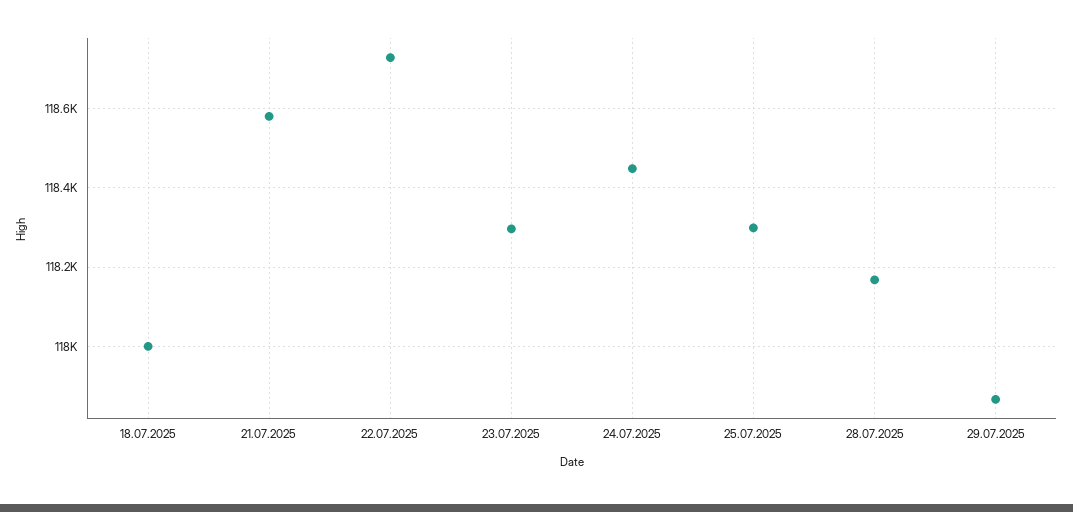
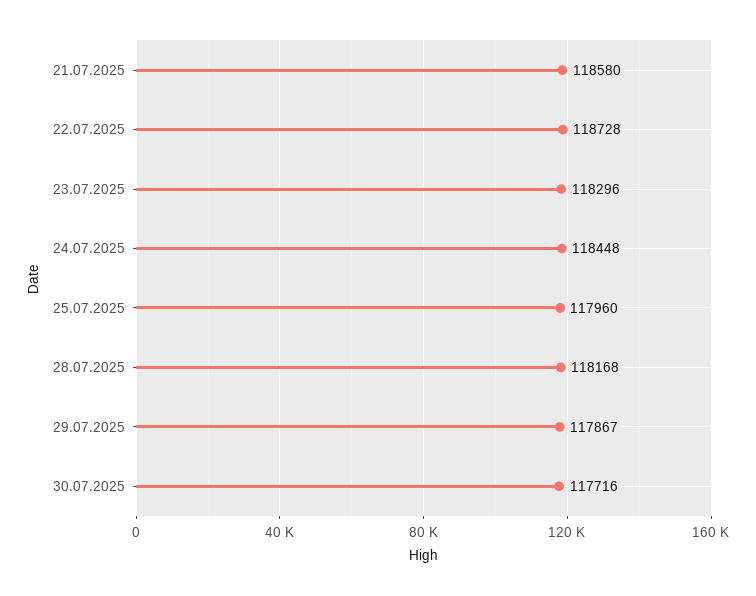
18.07.2025: 118000 -> none
25.07.2025: 118300 -> 117960
30.07.2025: none -> 117716

